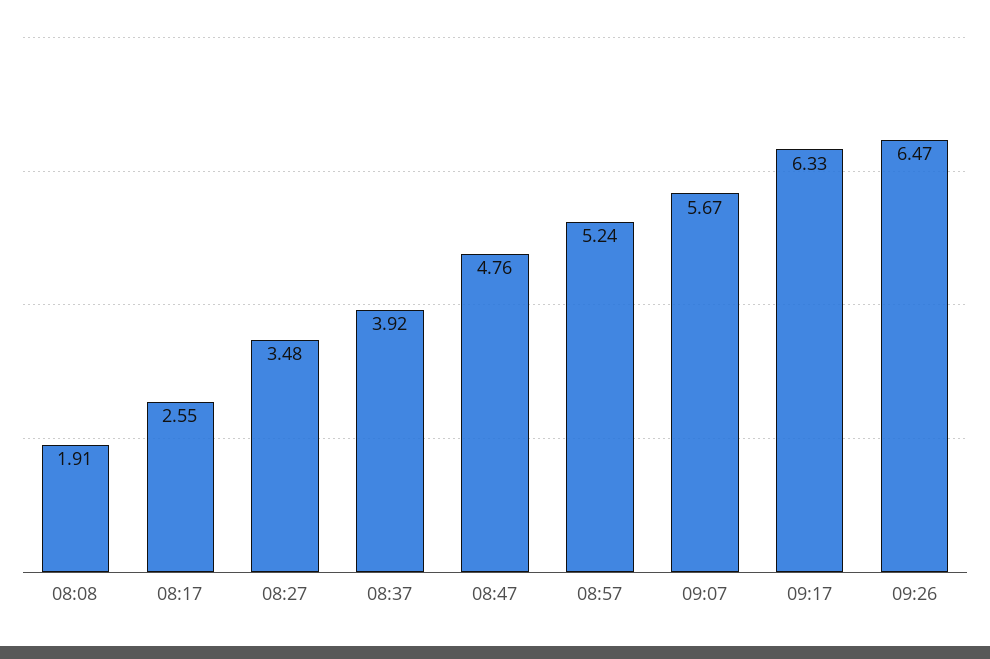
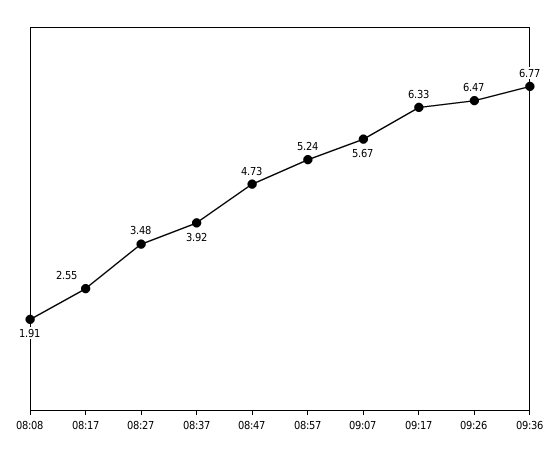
08:47: 4.76 -> 4.73
09:36: none -> 6.77

